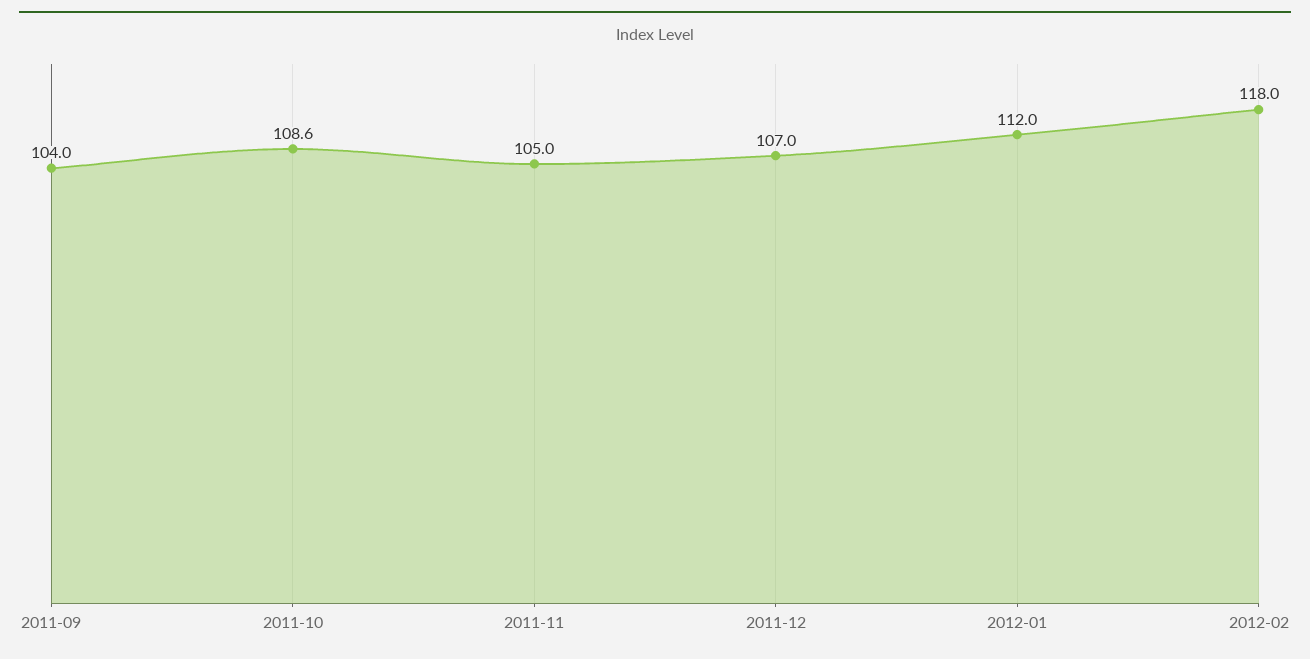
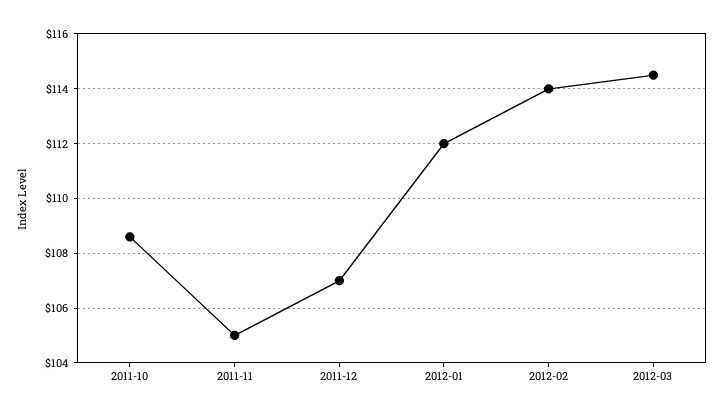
2011-09: 104 -> none
2012-02: 118 -> 114
2012-03: none -> 114.5

